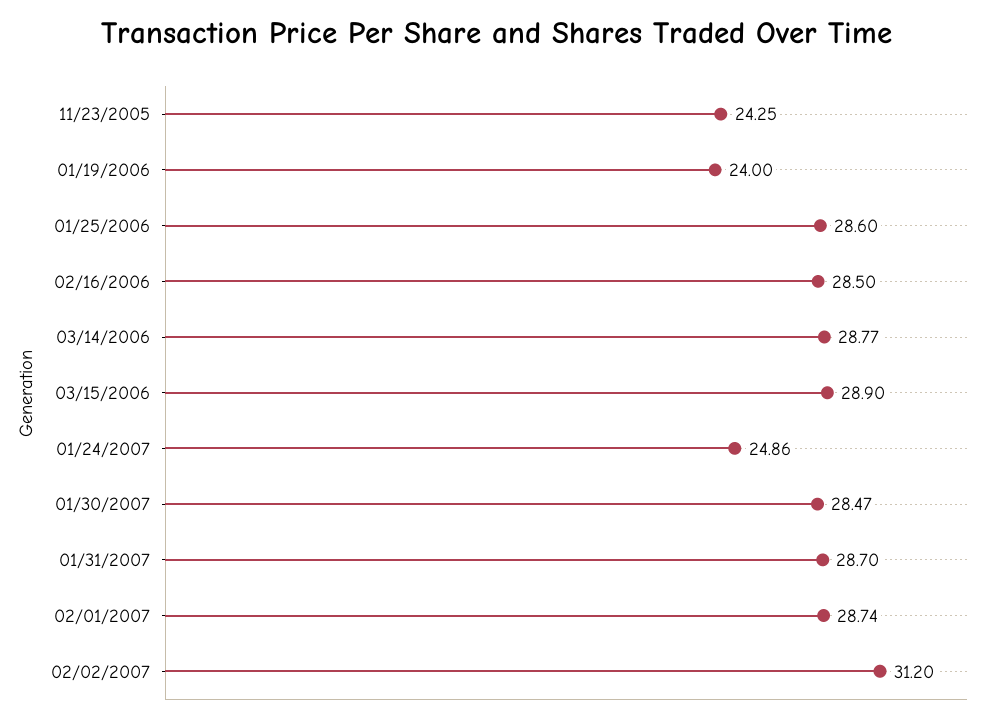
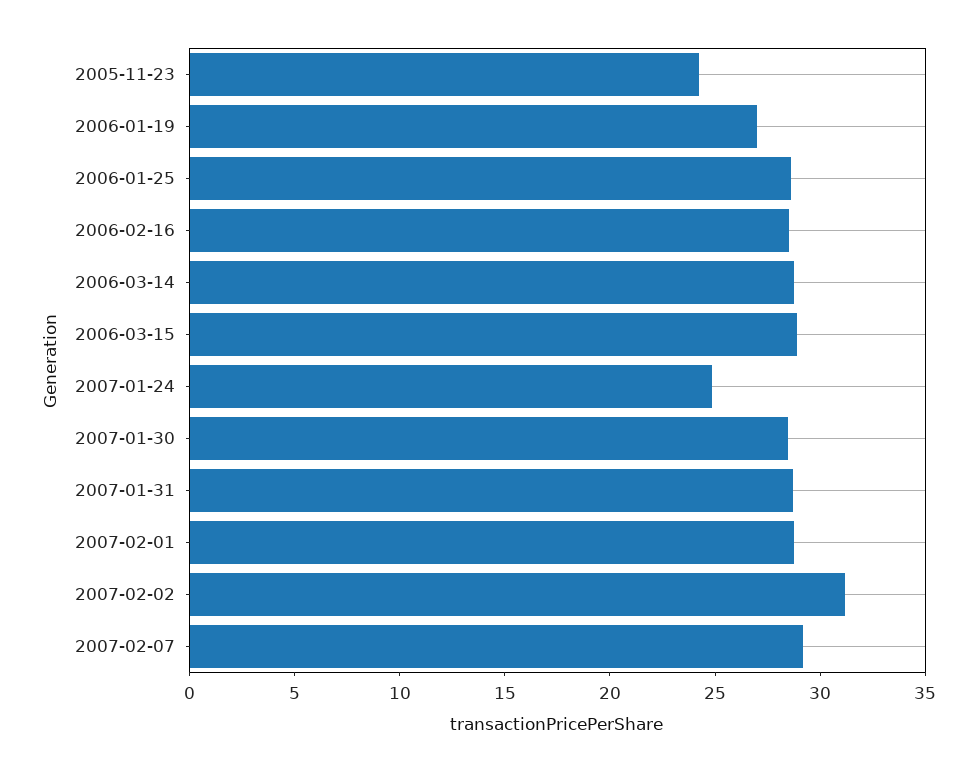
01/19/2006: 24 -> 27
2007-02-07: none -> 29

